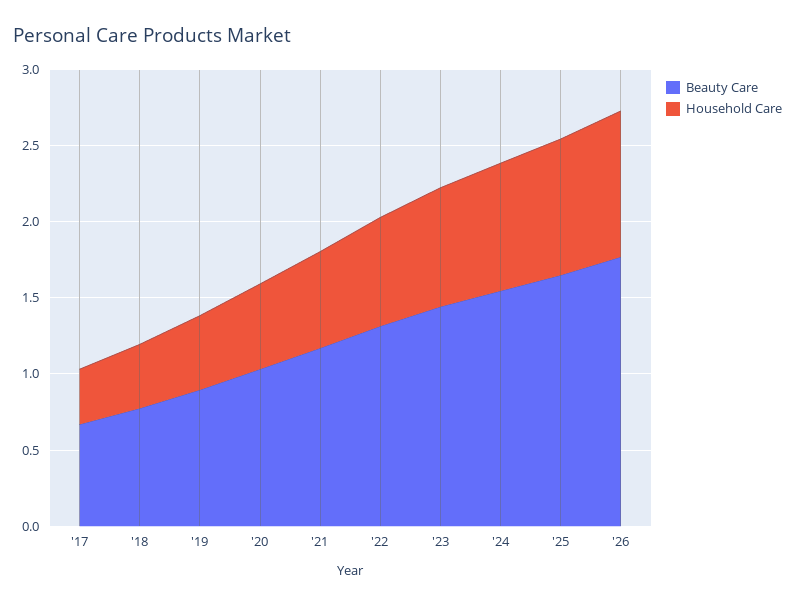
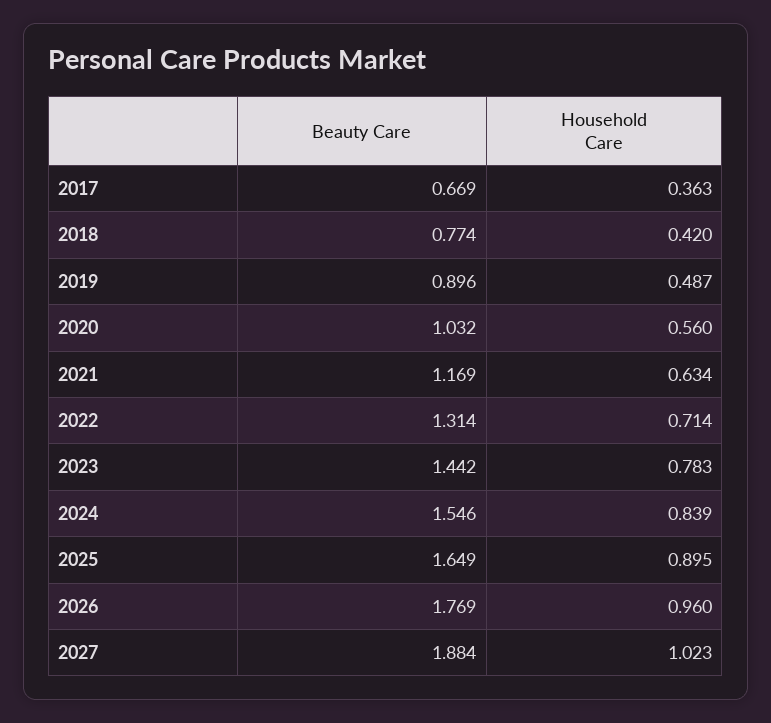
Beauty Care, 2027: none -> 1.884
Household Care, 2027: none -> 1.023

